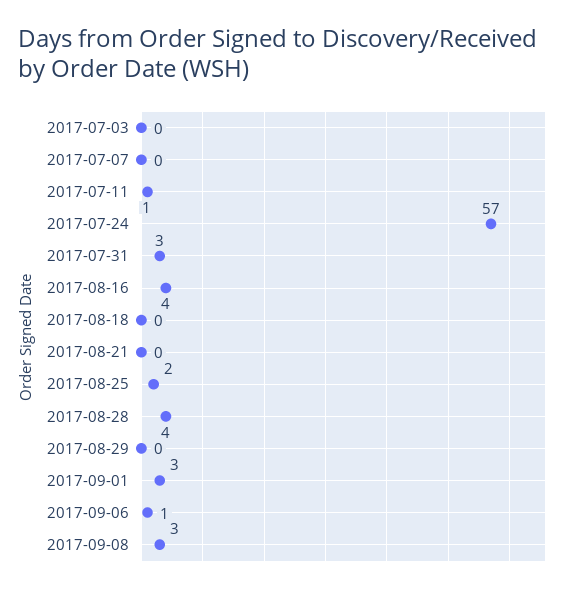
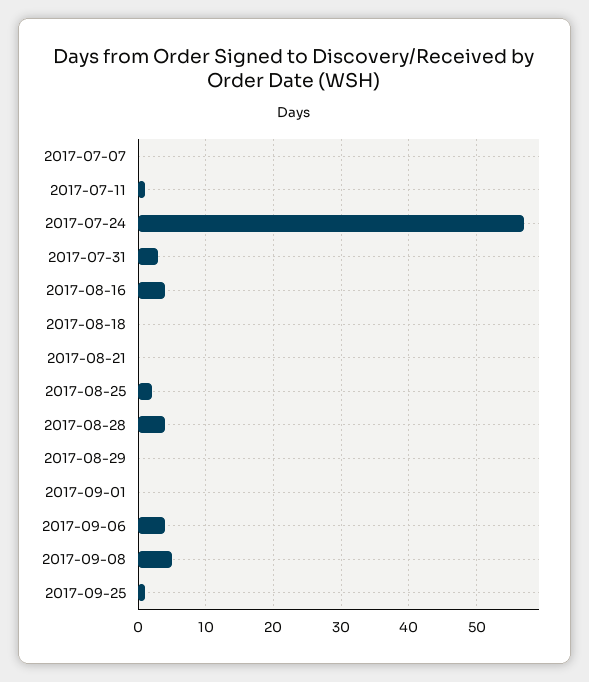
2017-07-03: 0 -> none
2017-09-01: 3 -> 0
2017-09-06: 1 -> 4
2017-09-08: 3 -> 5
2017-09-25: none -> 1

